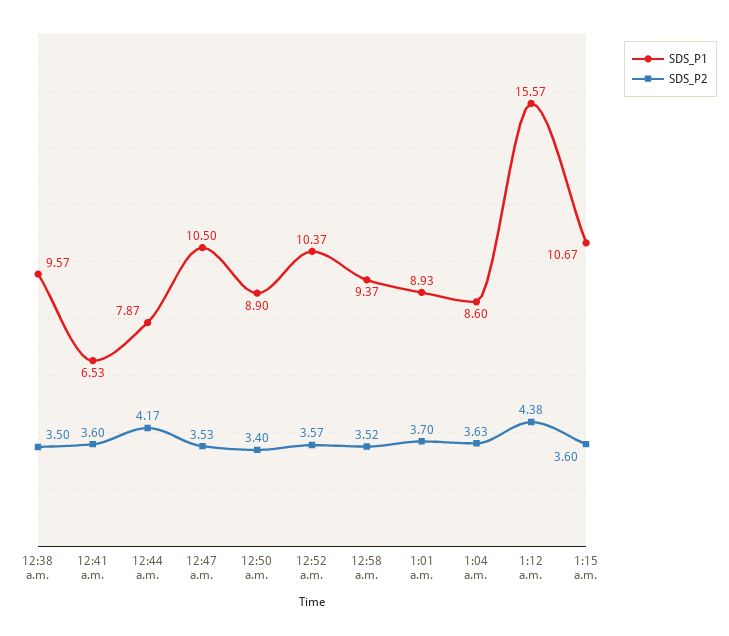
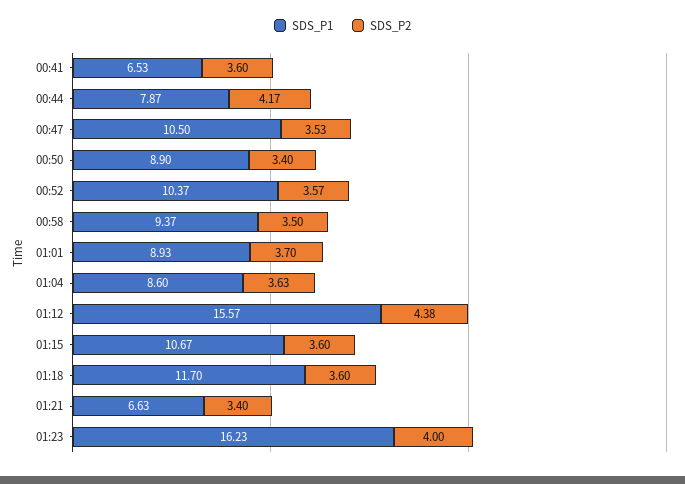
SDS_P1, 12:38 a.m.: 9.57 -> none
SDS_P2, 12:38 a.m.: 3.5 -> none
SDS_P2, 12:58 a.m.: 3.52 -> 3.5
SDS_P1, 01:18: none -> 11.7
SDS_P2, 01:18: none -> 3.6
SDS_P1, 01:21: none -> 6.63
SDS_P2, 01:21: none -> 3.4
SDS_P1, 01:23: none -> 16.23
SDS_P2, 01:23: none -> 4

